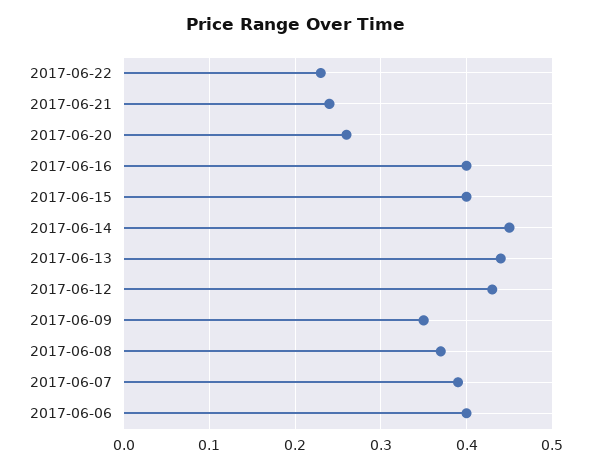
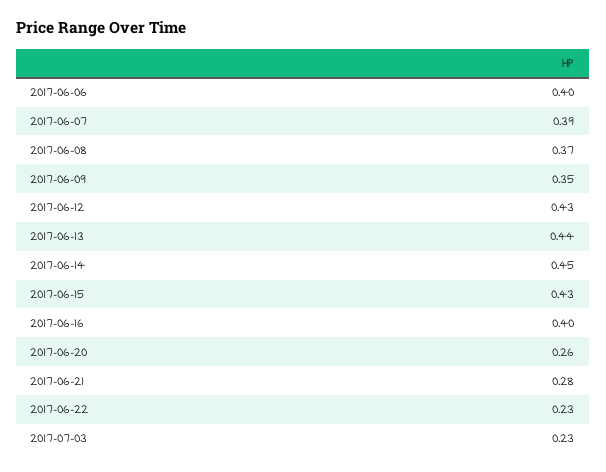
2017-06-21: 0.24 -> 0.28
2017-06-15: 0.4 -> 0.43
2017-07-03: none -> 0.23

